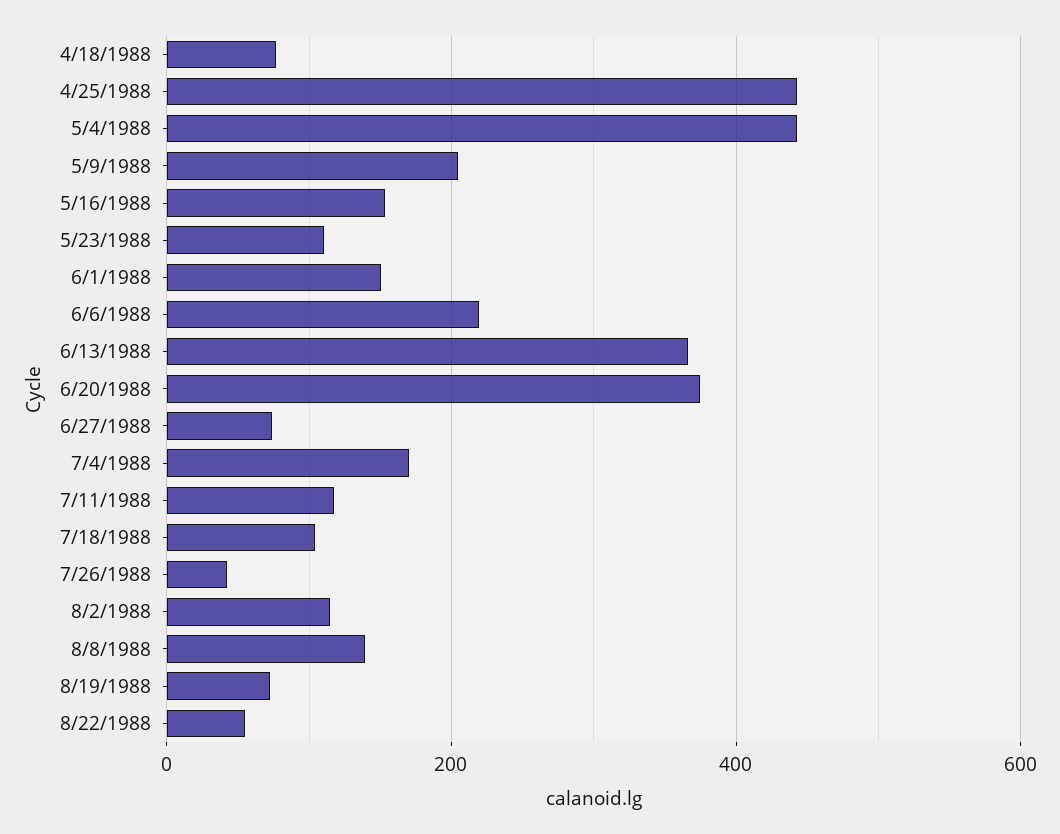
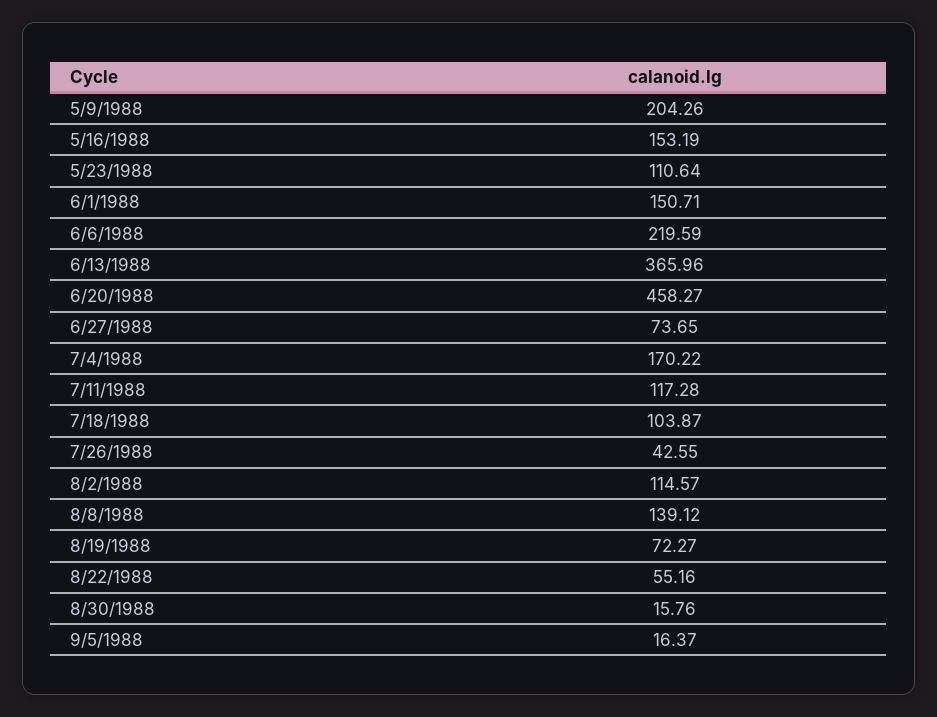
4/18/1988: 80 -> none
4/25/1988: 440 -> none
5/4/1988: 440 -> none
6/20/1988: 380 -> 458.27
8/30/1988: none -> 15.76
9/5/1988: none -> 16.37

